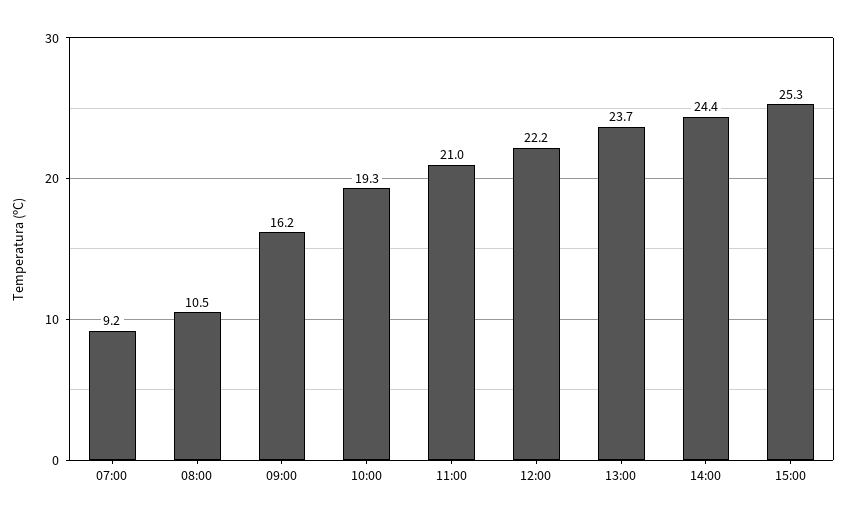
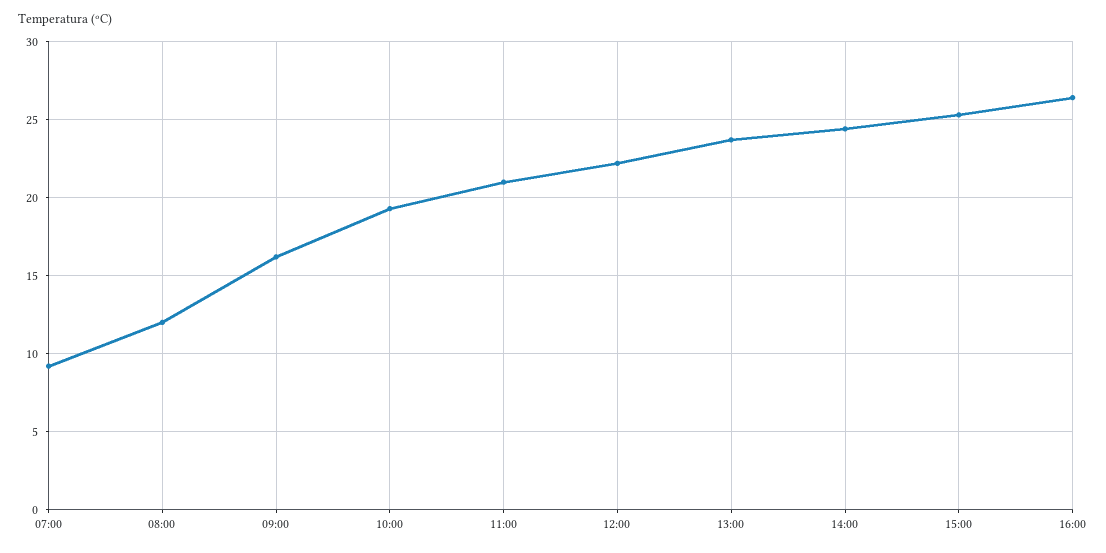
08:00: 10.5 -> 12
16:00: none -> 26.5

